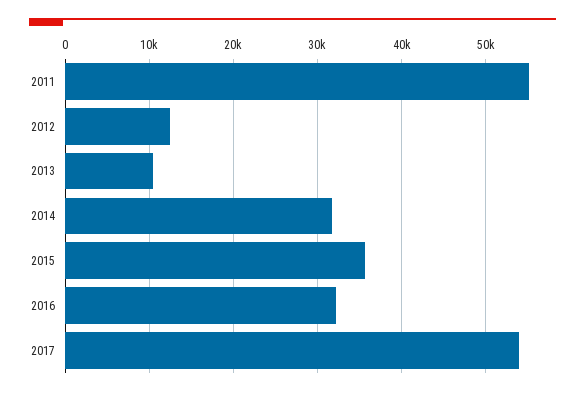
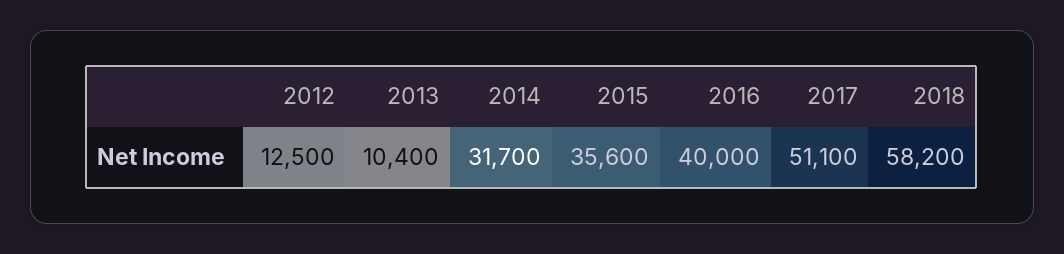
2011: 55000 -> none
2016: 32000 -> 40000
2017: 54000 -> 51100
2018: none -> 58200

